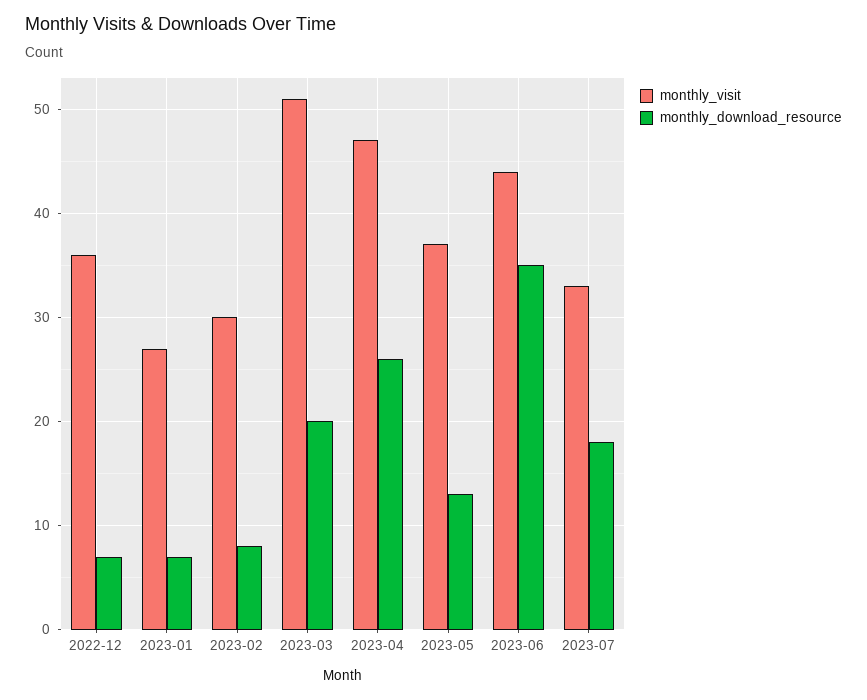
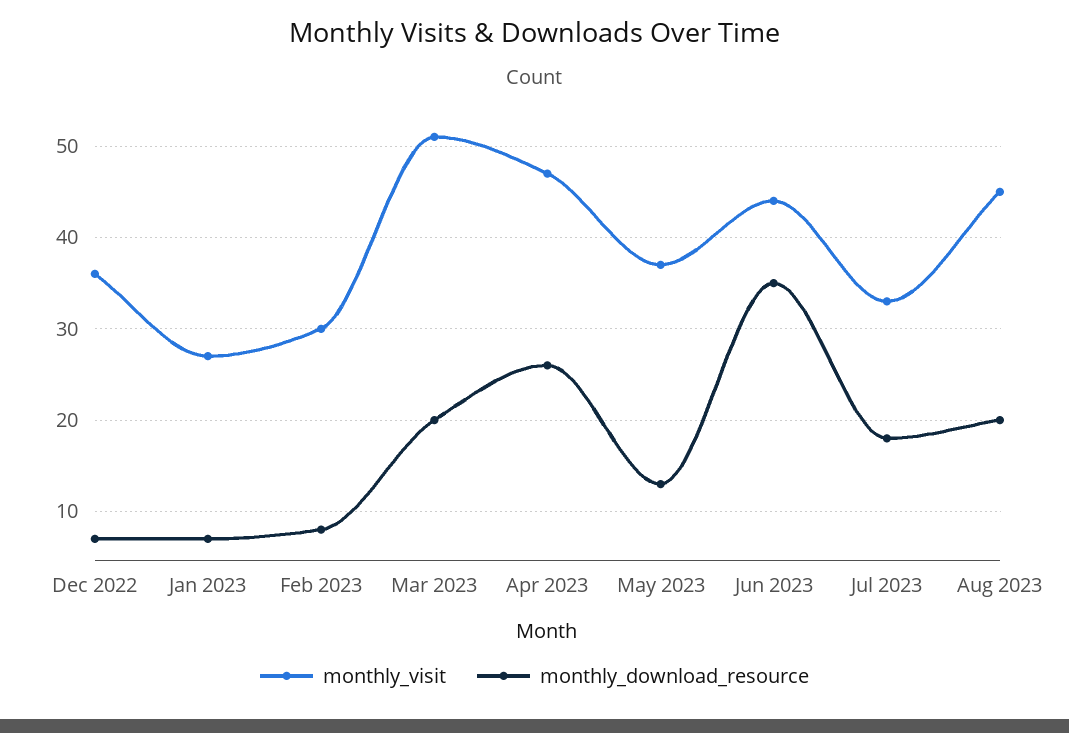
monthly_visit, Aug 2023: none -> 45
monthly_download_resource, Aug 2023: none -> 20

